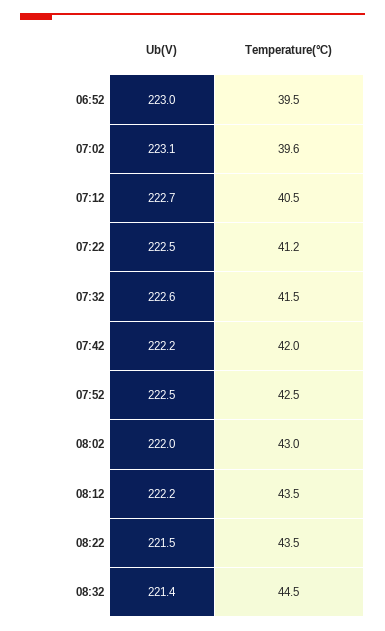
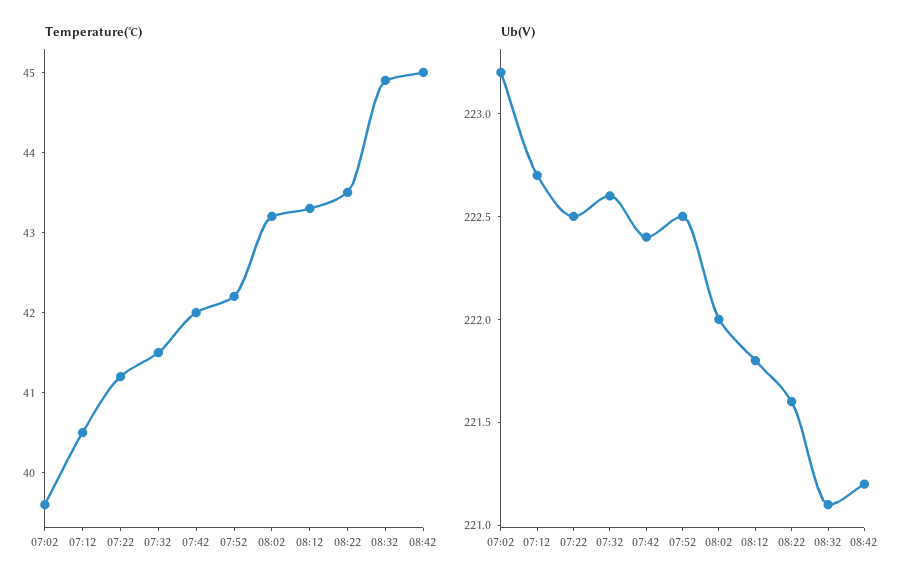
Ub(V), 06:52: 223 -> none
Temperature(℃), 06:52: 39.5 -> none
Ub(V), 07:02: 223.1 -> 223.2
Ub(V), 07:42: 222.2 -> 222.4
Temperature(℃), 07:52: 42.5 -> 42.2
Temperature(℃), 08:02: 43 -> 43.2
Ub(V), 08:12: 222.2 -> 221.8
Temperature(℃), 08:12: 43.5 -> 43.3
Ub(V), 08:22: 221.5 -> 221.6
Ub(V), 08:32: 221.4 -> 221.1
Temperature(℃), 08:32: 44.5 -> 44.9
Temperature(℃), 08:42: none -> 45
Ub(V), 08:42: none -> 221.2

